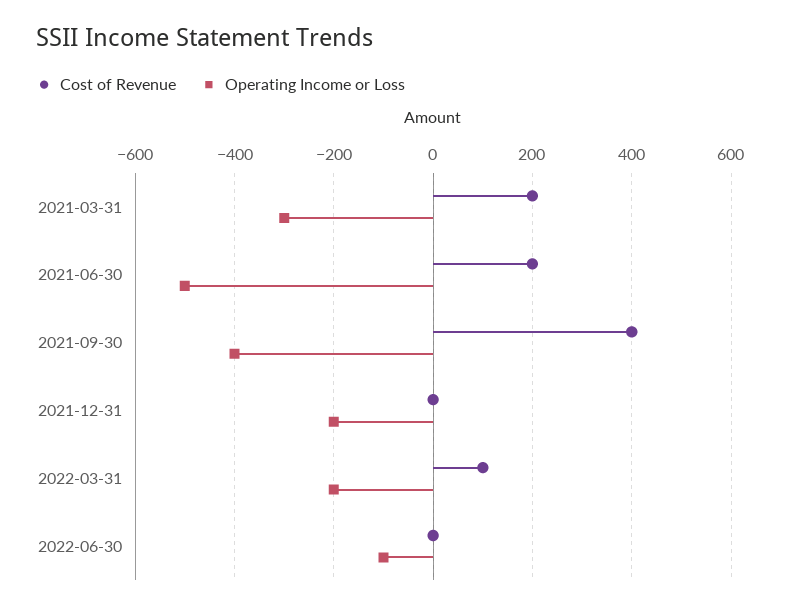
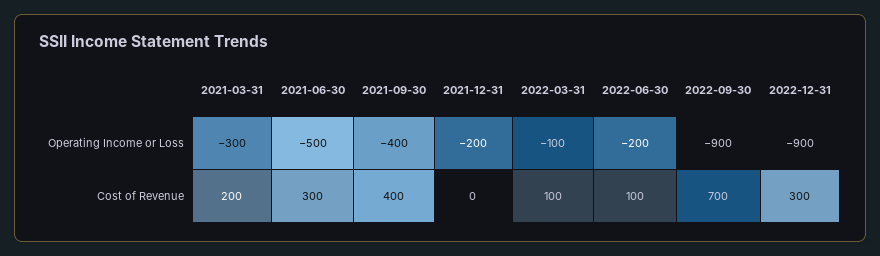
Cost of Revenue, 2021-06-30: 200 -> 300
Operating Income or Loss, 2022-03-31: -200 -> -100
Cost of Revenue, 2022-06-30: 0 -> 100
Operating Income or Loss, 2022-06-30: -100 -> -200
Operating Income or Loss, 2022-09-30: none -> -900
Operating Income or Loss, 2022-12-31: none -> -900
Cost of Revenue, 2022-09-30: none -> 700
Cost of Revenue, 2022-12-31: none -> 300

